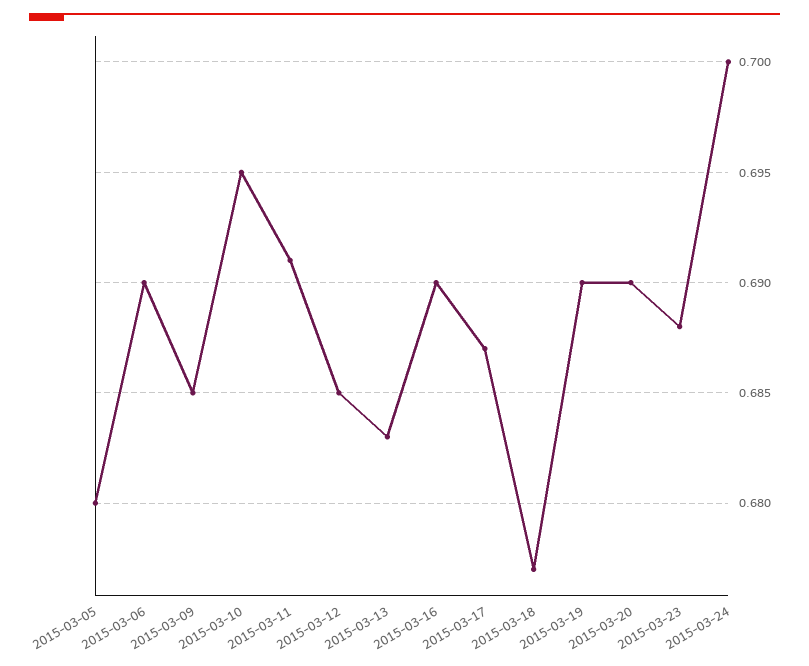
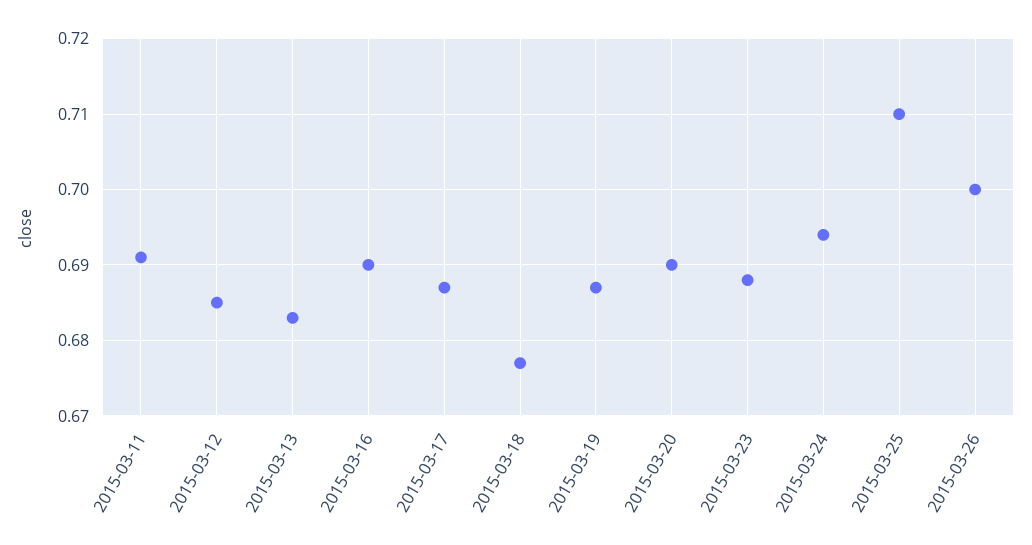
2015-03-05: 0.68 -> none
2015-03-06: 0.69 -> none
2015-03-09: 0.685 -> none
2015-03-10: 0.695 -> none
2015-03-19: 0.69 -> 0.687
2015-03-24: 0.7 -> 0.694
2015-03-25: none -> 0.71
2015-03-26: none -> 0.7

